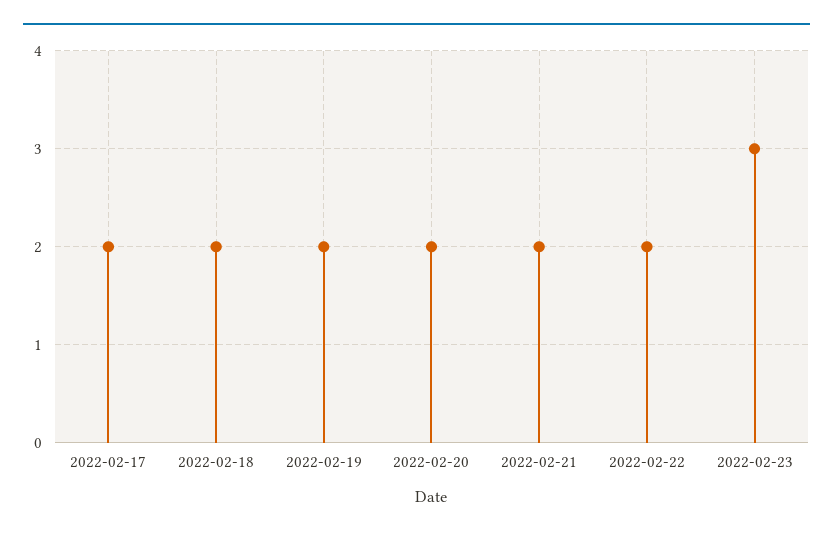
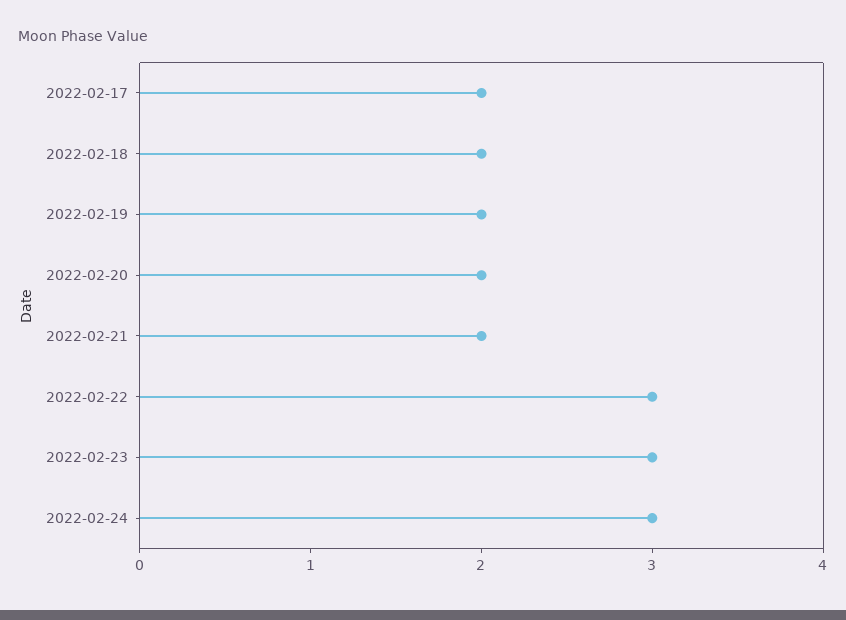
2022-02-22: 2 -> 3
2022-02-24: none -> 3

